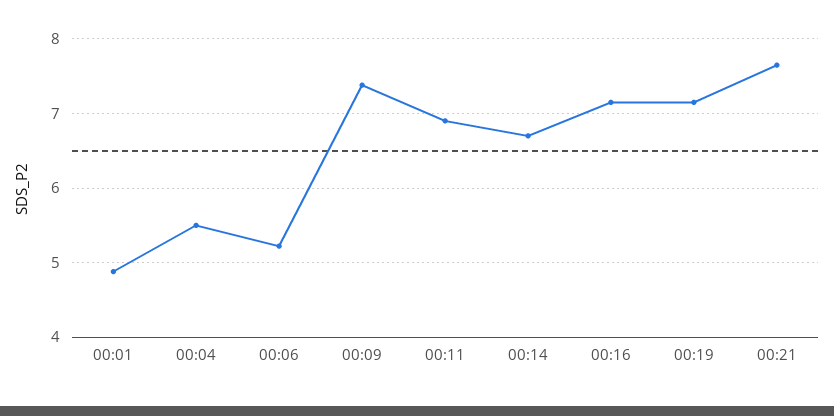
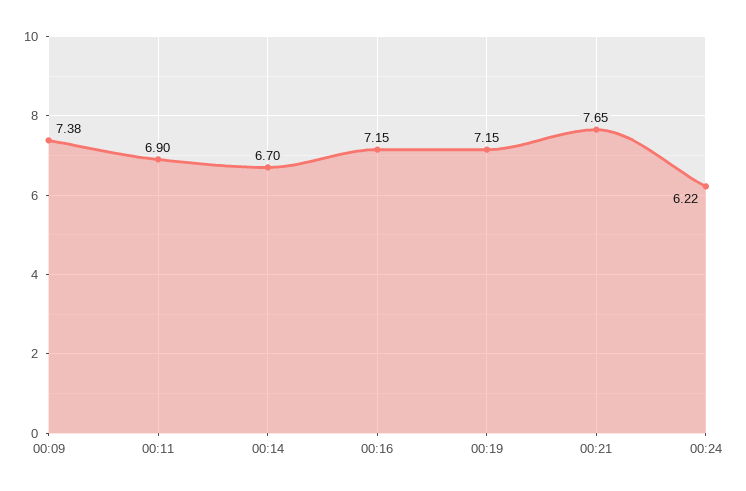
00:01: 4.9 -> none
00:04: 5.5 -> none
00:06: 5.2 -> none
00:24: none -> 6.22

